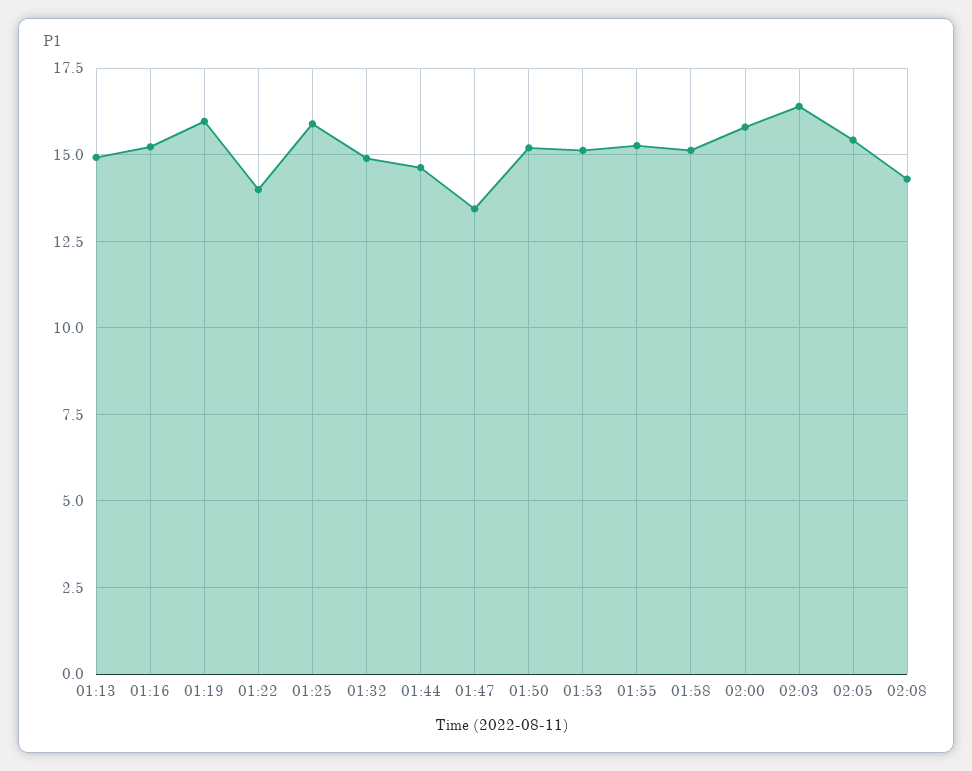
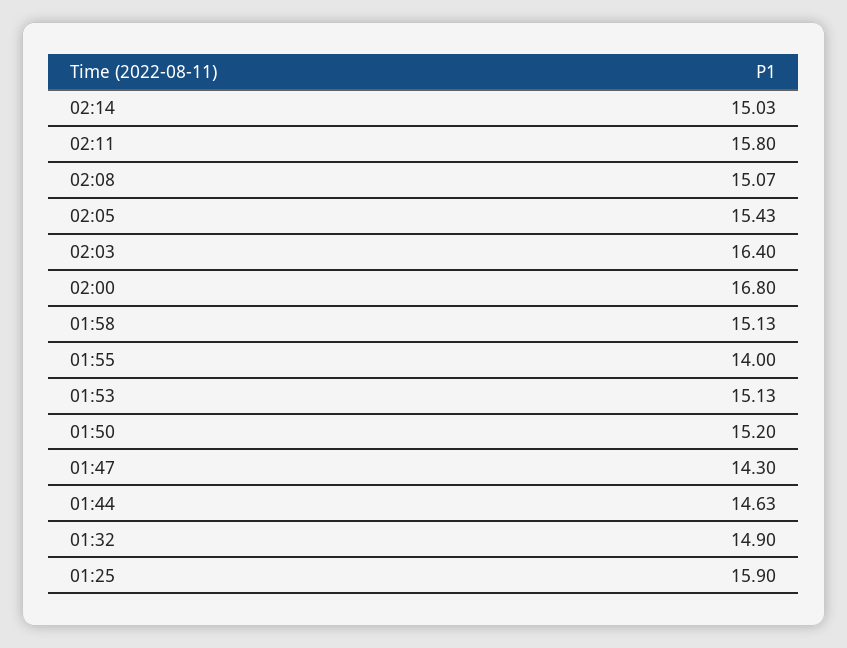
01:13: 15 -> none
01:16: 15.25 -> none
01:19: 16 -> none
01:22: 14 -> none
01:47: 13.5 -> 14.3
01:55: 15.25 -> 14
02:00: 15.75 -> 16.8
02:08: 14.25 -> 15.07
02:14: none -> 15.03
02:11: none -> 15.8

